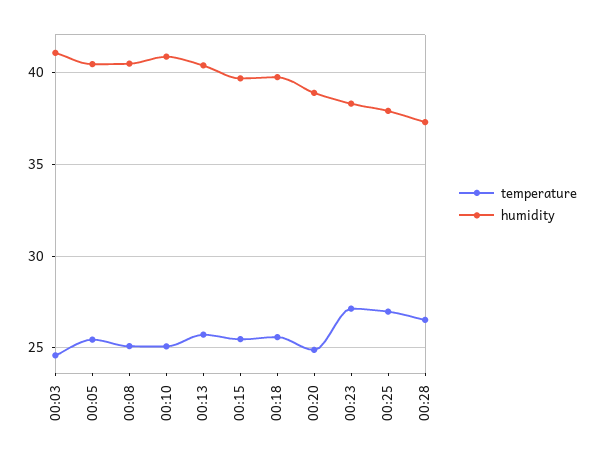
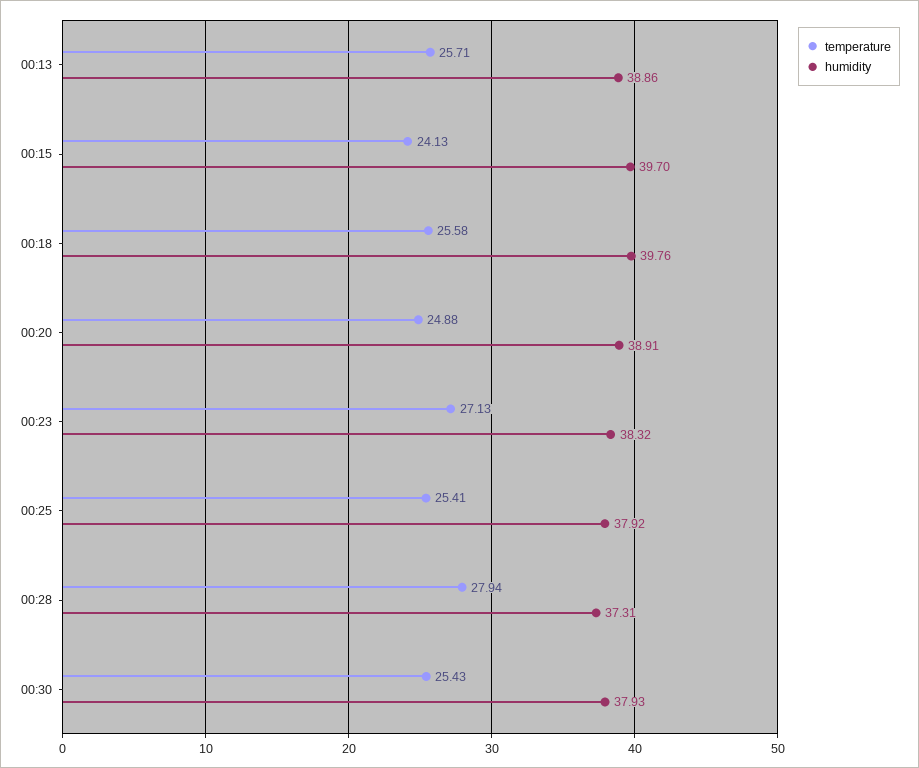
temperature, 00:03: 24.5 -> none
humidity, 00:03: 41 -> none
temperature, 00:05: 25.5 -> none
humidity, 00:05: 40.5 -> none
temperature, 00:08: 25 -> none
humidity, 00:08: 40.5 -> none
temperature, 00:10: 25 -> none
humidity, 00:10: 41 -> none
humidity, 00:13: 40.5 -> 38.86
temperature, 00:15: 25.5 -> 24.13
temperature, 00:25: 27 -> 25.41
temperature, 00:28: 26.5 -> 27.94
temperature, 00:30: none -> 25.43
humidity, 00:30: none -> 37.93

